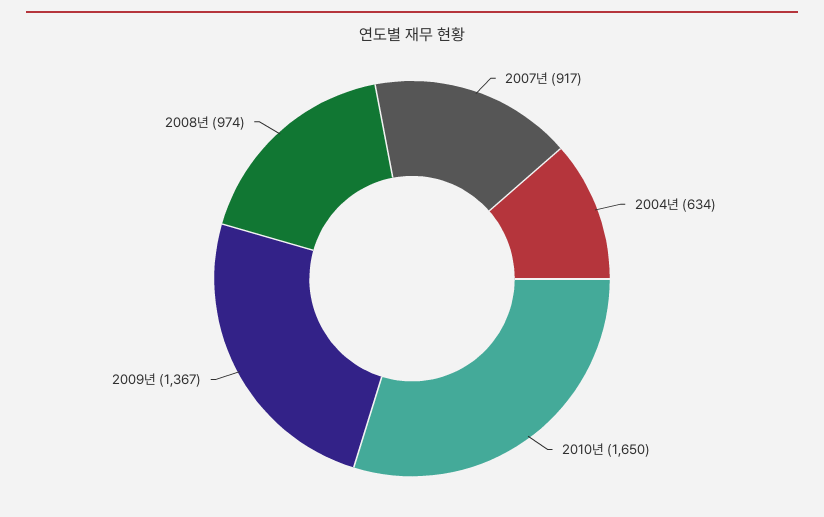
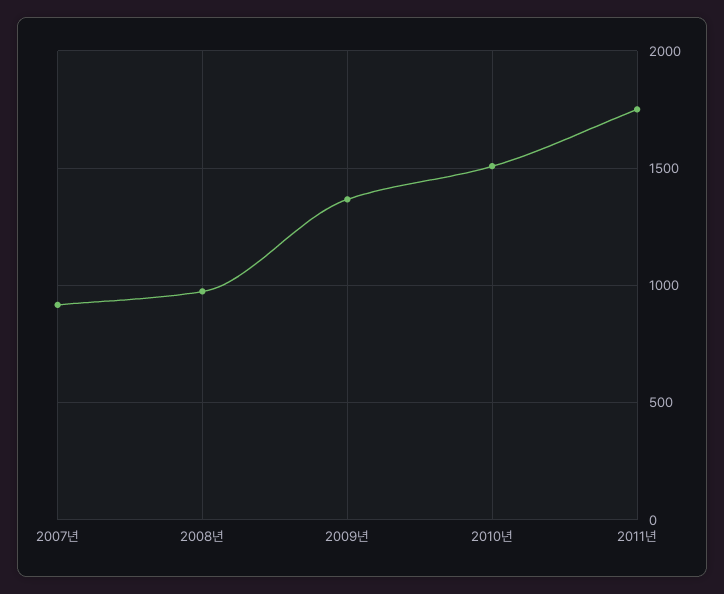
2004년: 634 -> none
2010년: 1650 -> 1500
2011년: none -> 1750

